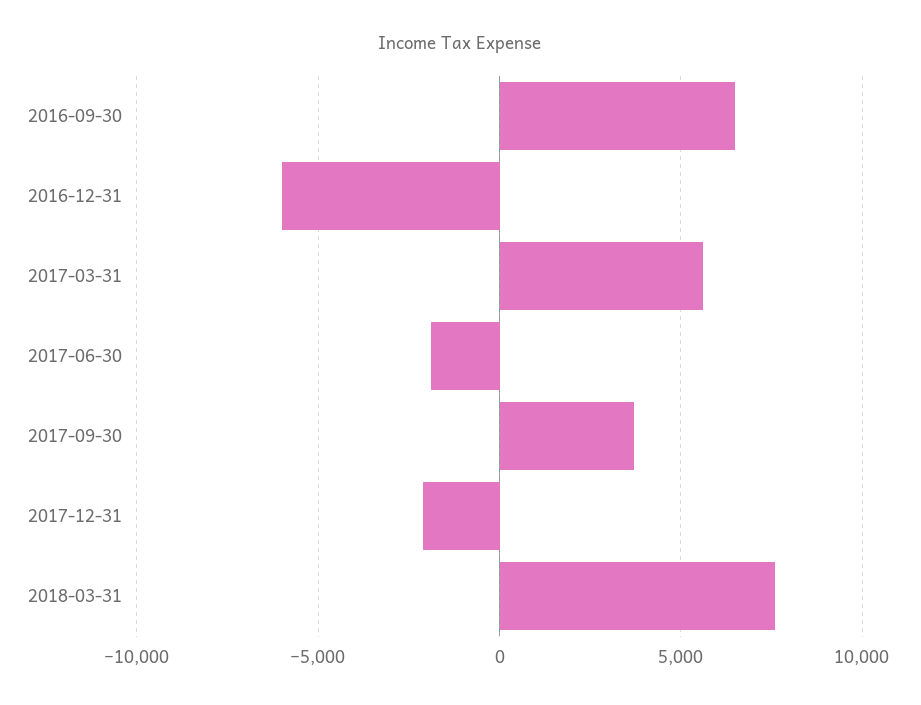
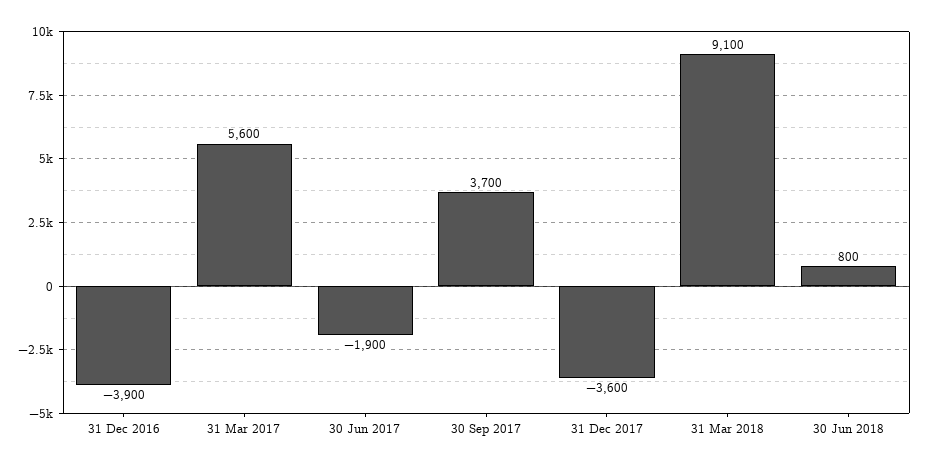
2016-09-30: 6500 -> none
2016-12-31: -6000 -> -3900
2017-12-31: -2000 -> -3600
2018-03-31: 7500 -> 9100
30 Jun 2018: none -> 800

